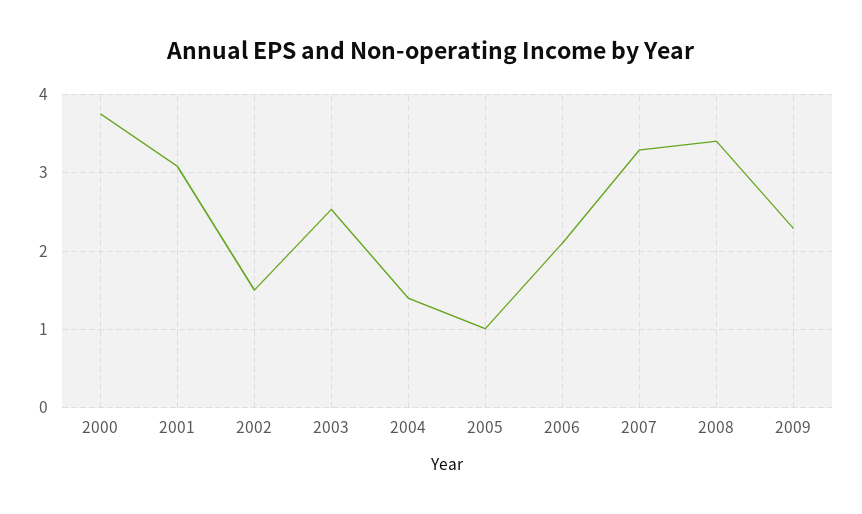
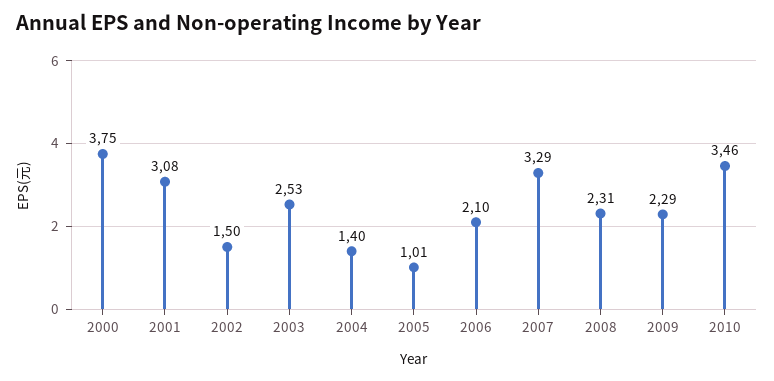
2008: 3.4 -> 2.31
2010: none -> 3.46

